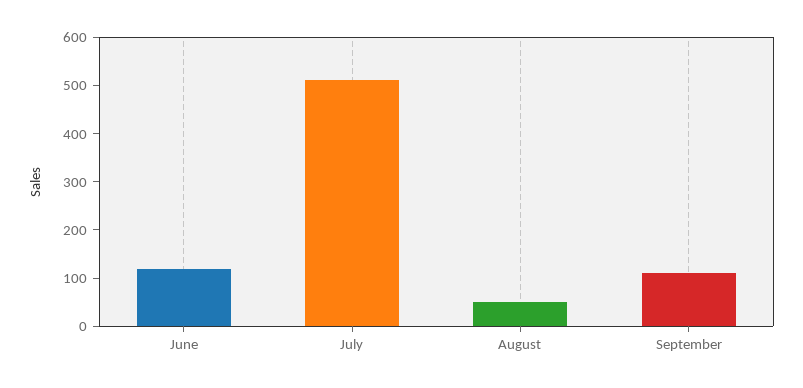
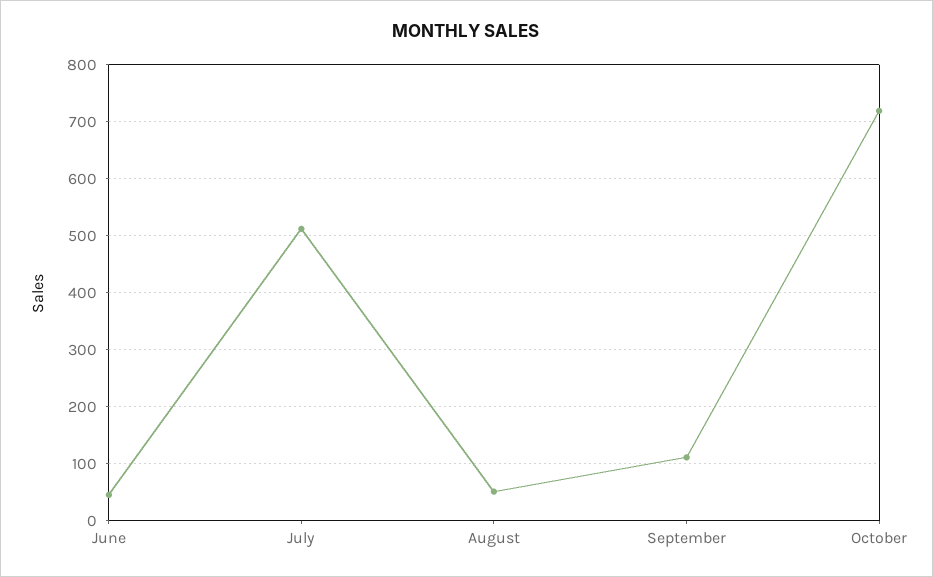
June: 120 -> 40
October: none -> 720

